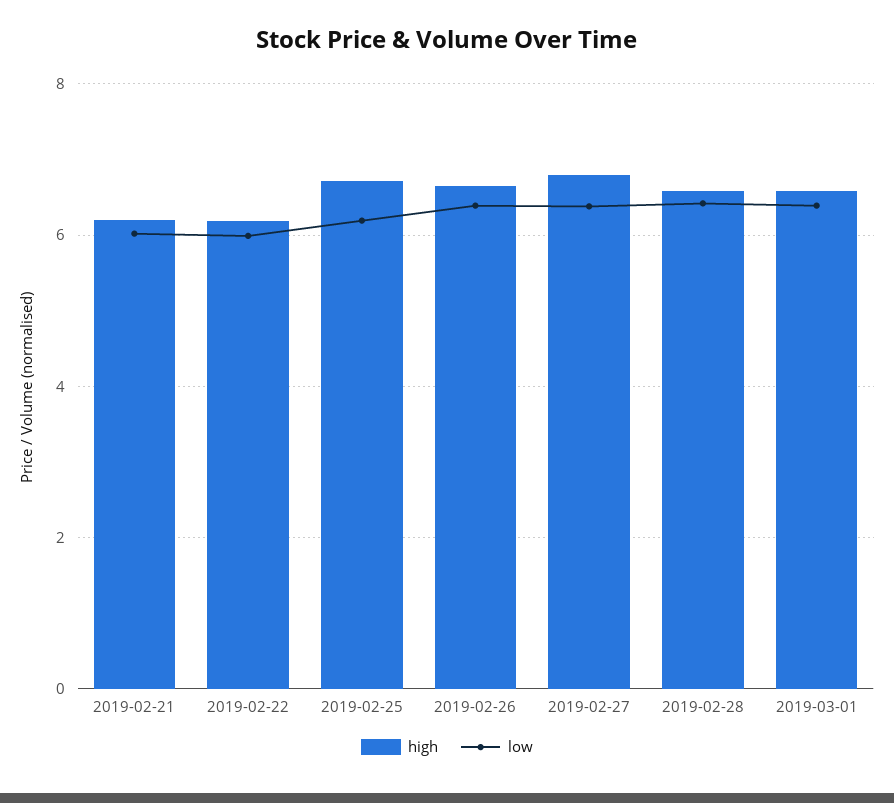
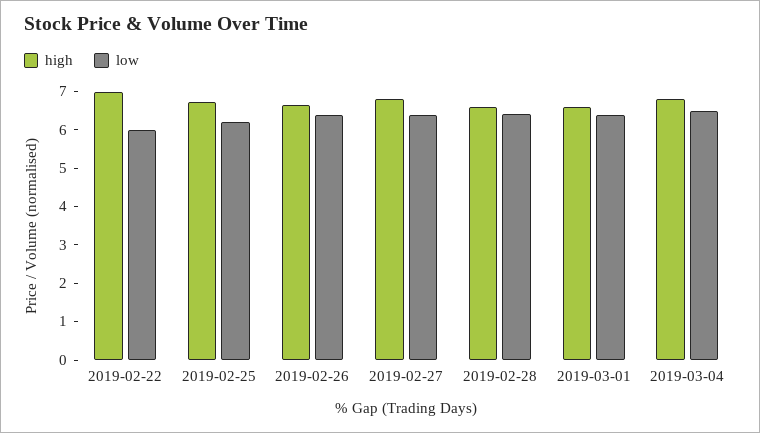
high, 2019-02-21: 6.2 -> none
low, 2019-02-21: 6 -> none
high, 2019-02-22: 6.2 -> 7
high, 2019-03-04: none -> 6.75
low, 2019-03-04: none -> 6.5

